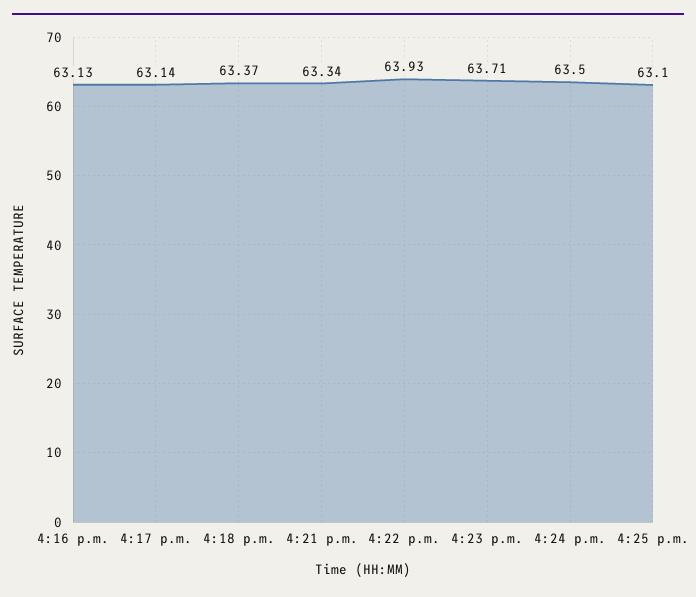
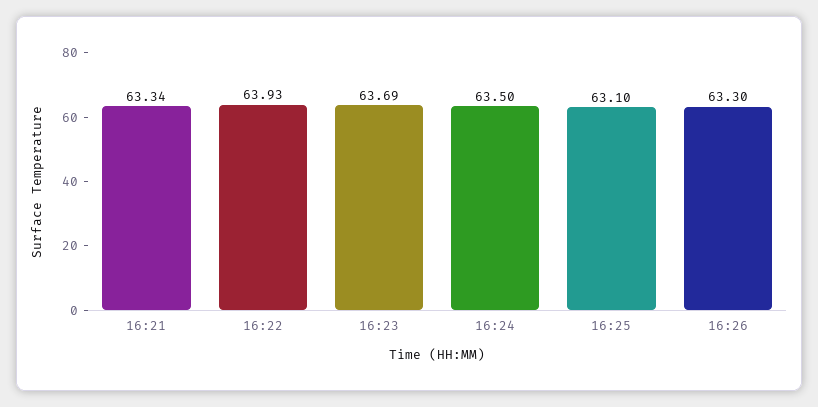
4:16 p.m.: 63.13 -> none
4:17 p.m.: 63.14 -> none
4:18 p.m.: 63.37 -> none
4:23 p.m.: 63.71 -> 63.69
16:26: none -> 63.3

